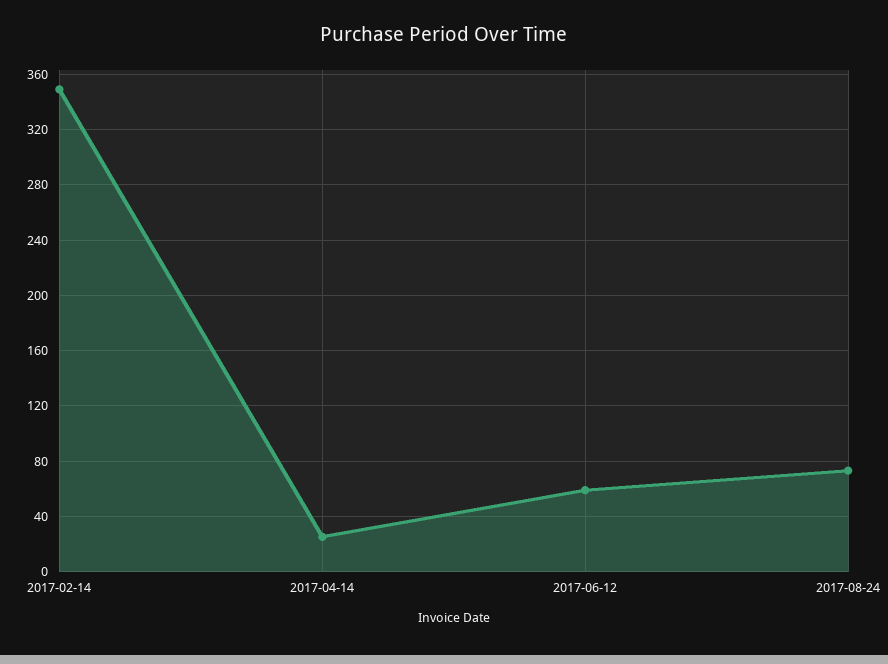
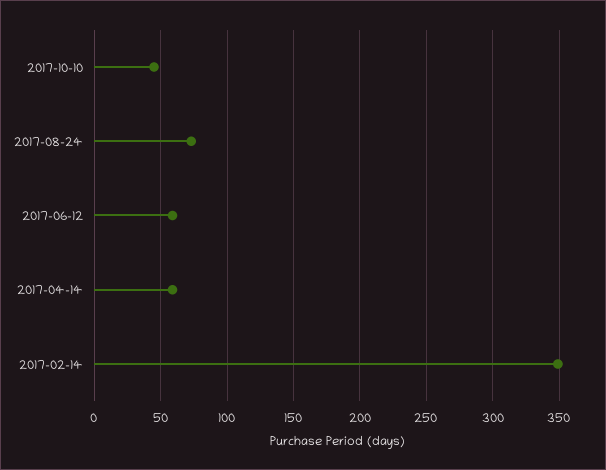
2017-04-14: 25 -> 60
2017-10-10: none -> 45

